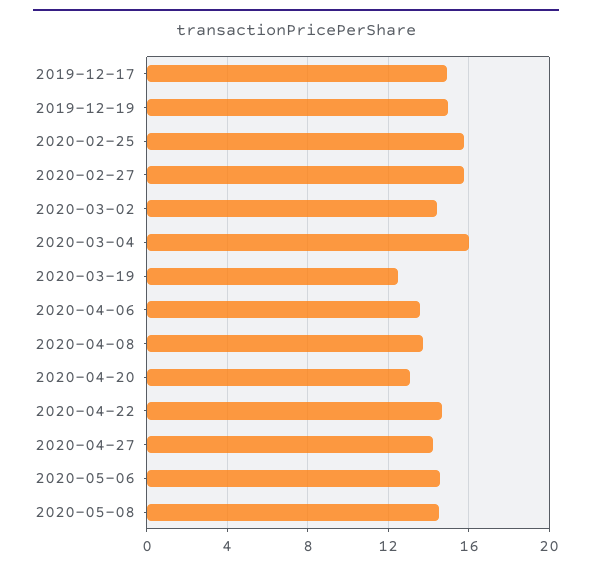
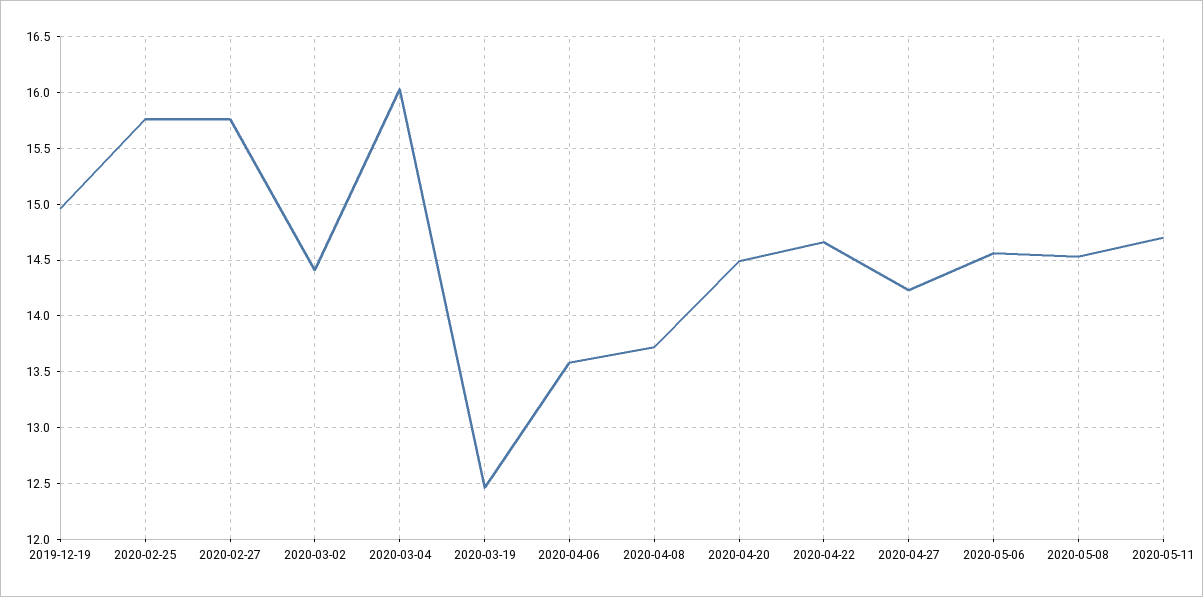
2019-12-17: 15 -> none
2020-04-20: 13 -> 14.5
2020-05-11: none -> 14.7

